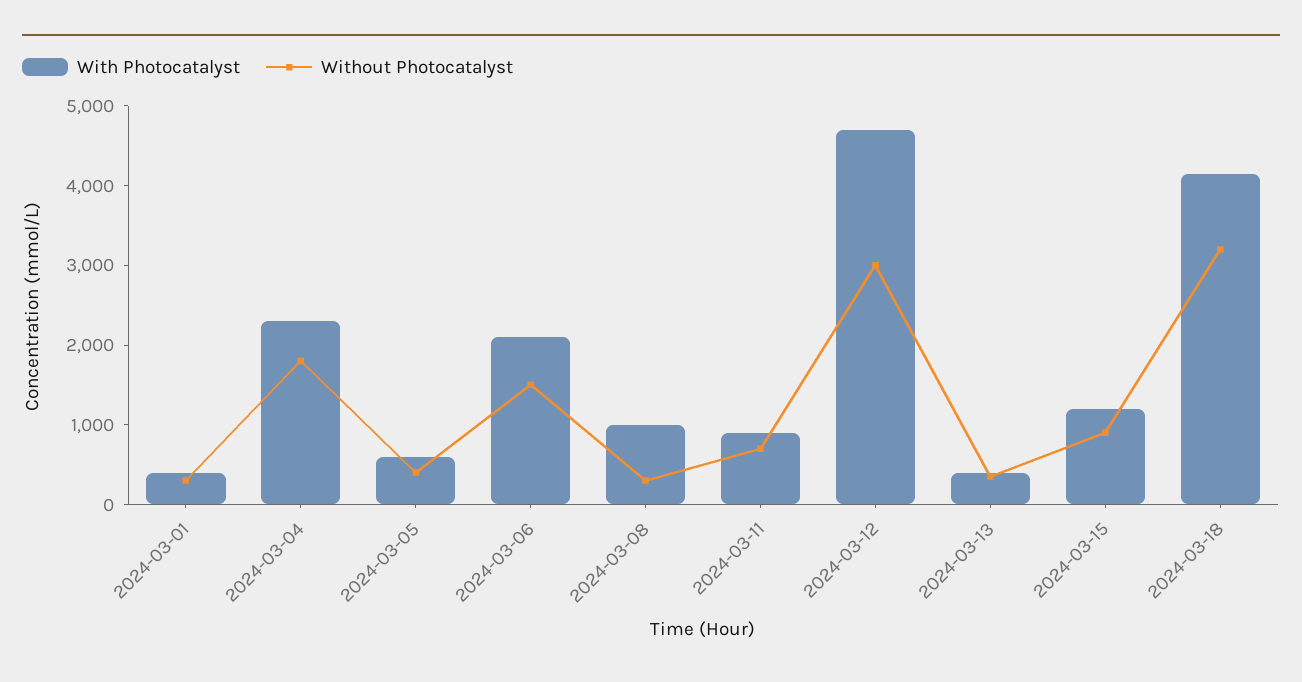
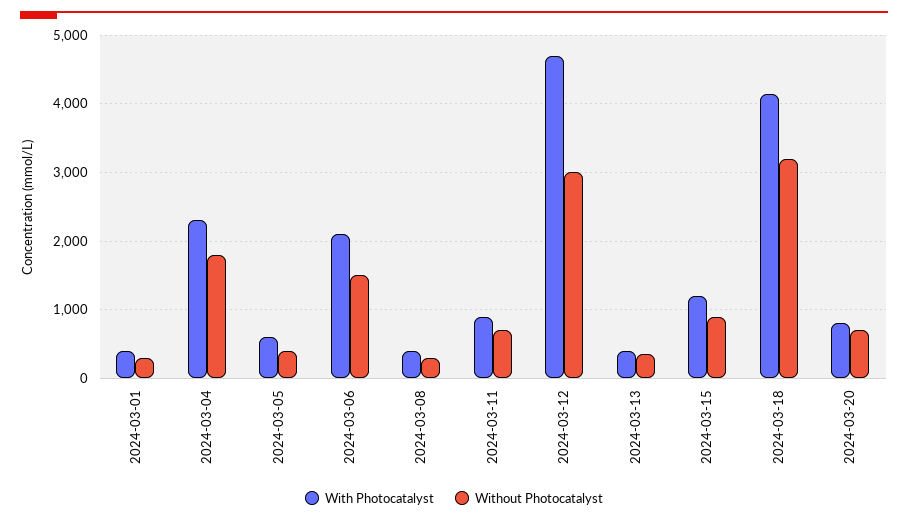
With Photocatalyst, 2024-03-08: 1000 -> 400
With Photocatalyst, 2024-03-20: none -> 800
Without Photocatalyst, 2024-03-20: none -> 700

